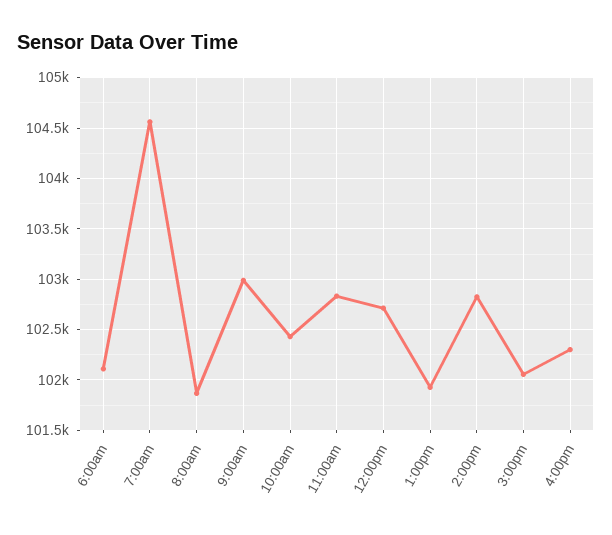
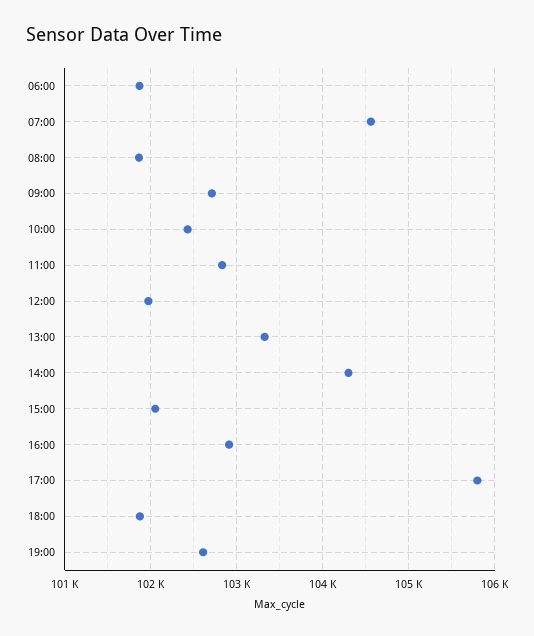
6:00am: 102100 -> 101900
9:00am: 103000 -> 102700
12:00pm: 102700 -> 102000
1:00pm: 101900 -> 103300
2:00pm: 102800 -> 104300
4:00pm: 102300 -> 102900
17:00: none -> 105800
18:00: none -> 101900
19:00: none -> 102600

